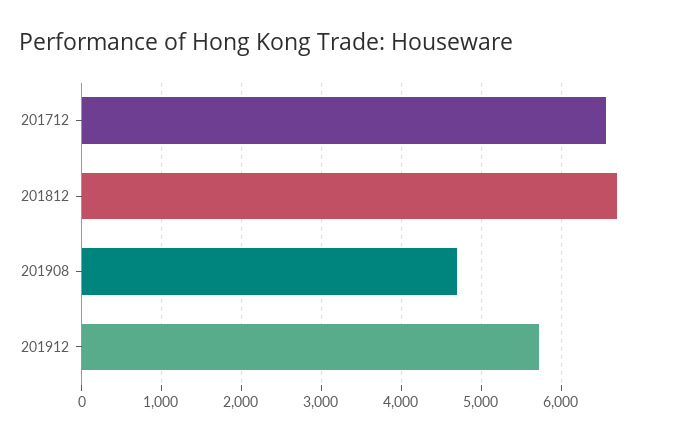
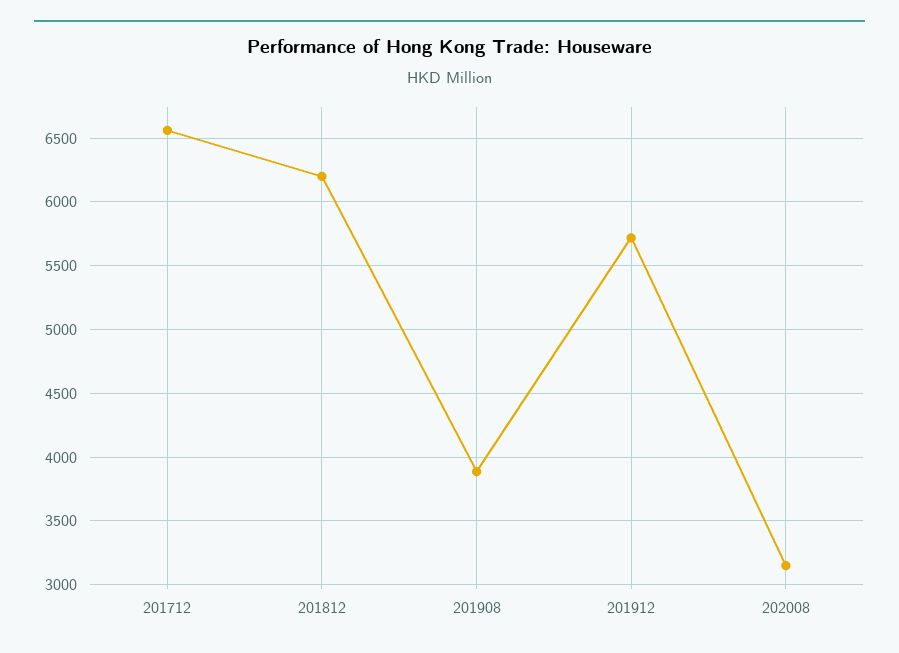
201812: 6700 -> 6200
201908: 4700 -> 3900
202008: none -> 3150

